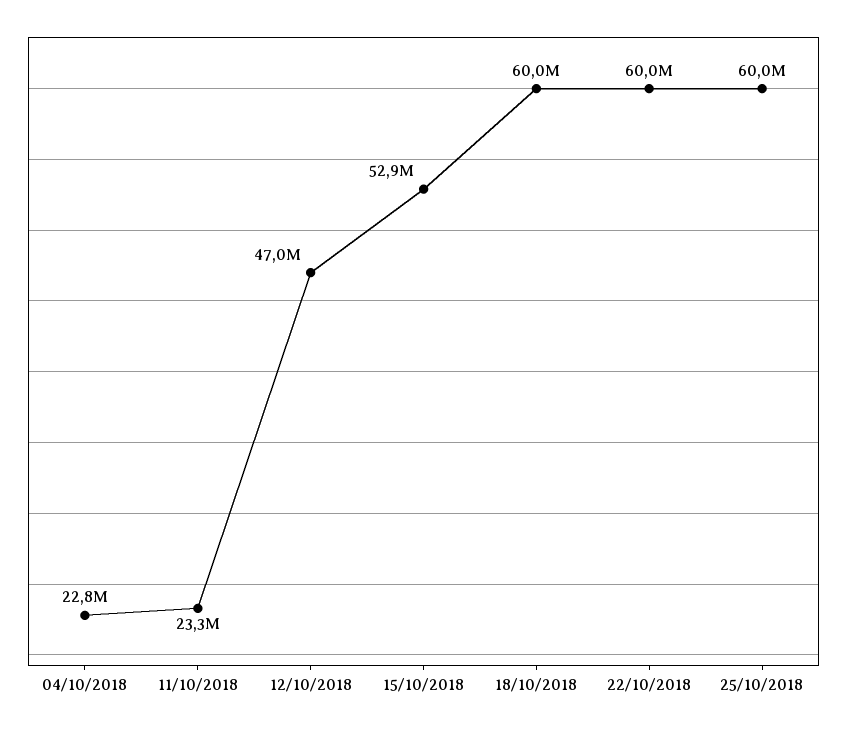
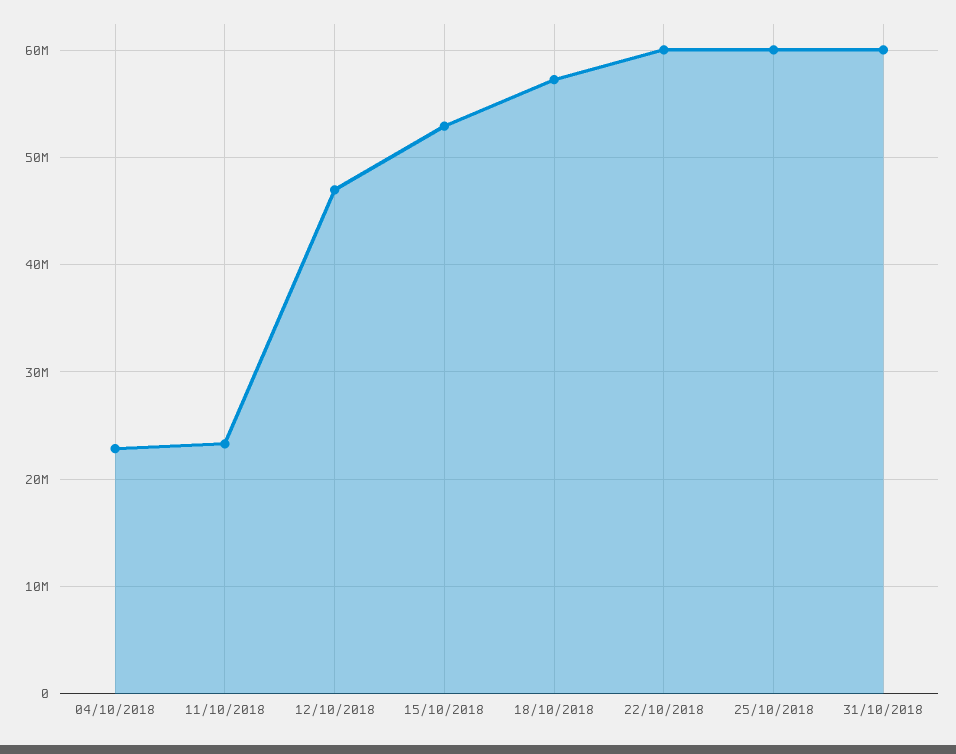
18/10/2018: 60000000 -> 57000000
31/10/2018: none -> 60000000

